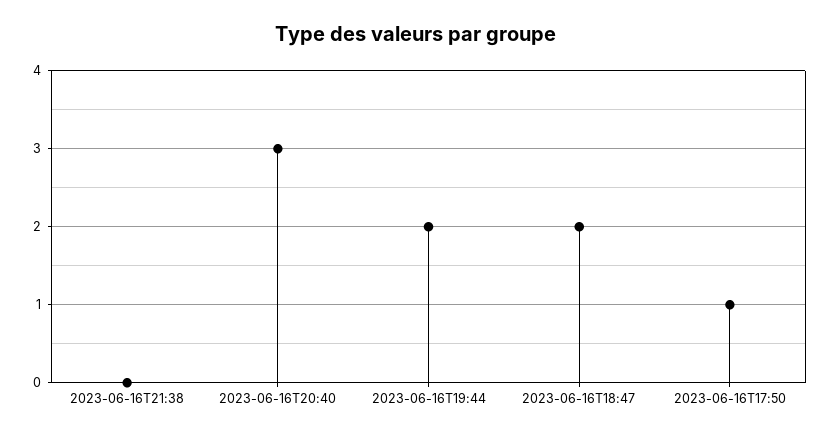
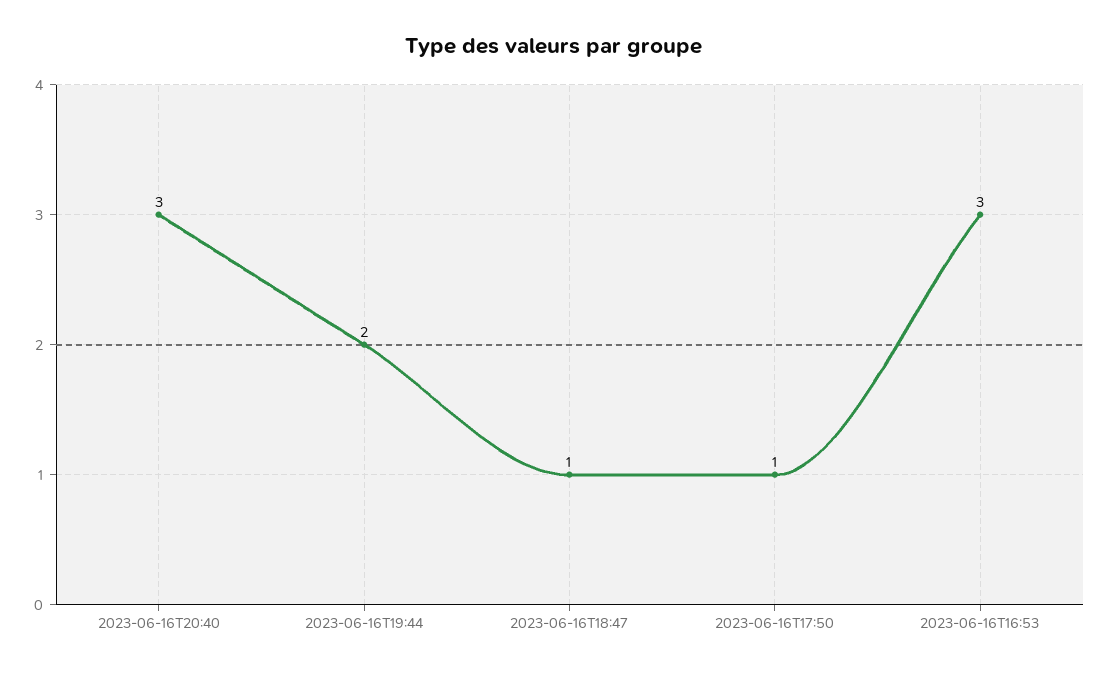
2023-06-16T21:38: 0 -> none
2023-06-16T18:47: 2 -> 1
2023-06-16T16:53: none -> 3

